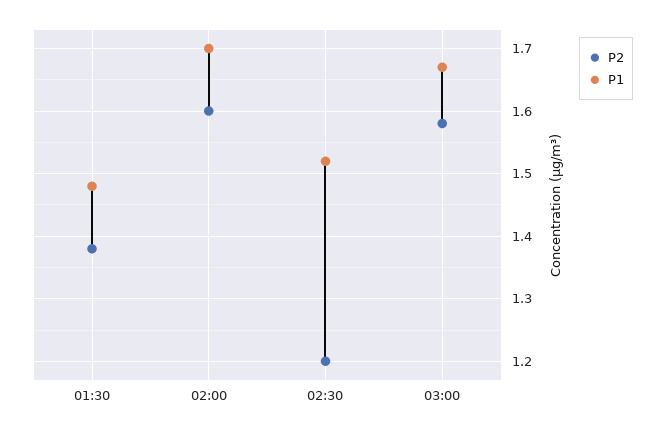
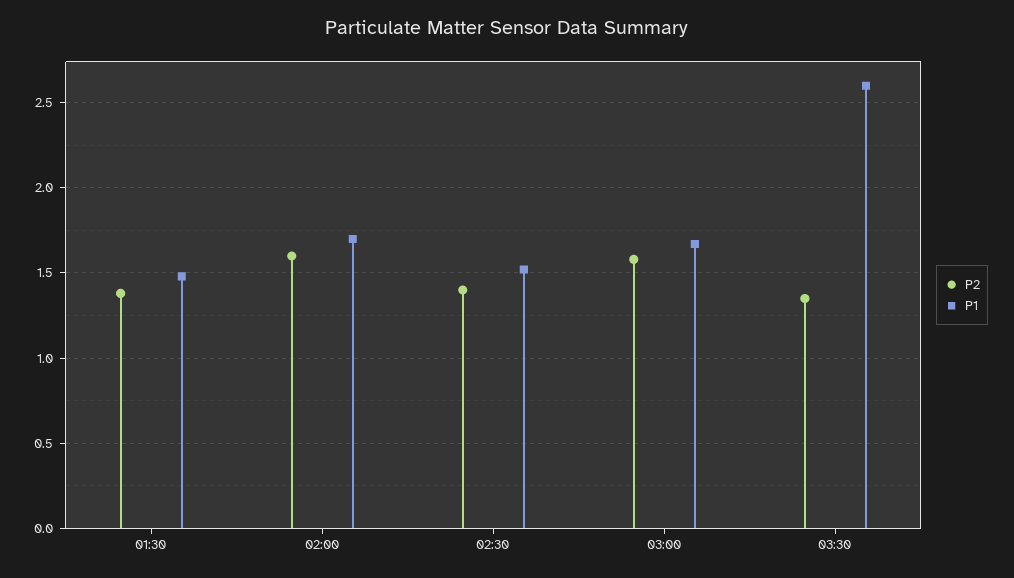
P2, 02:30: 1.2 -> 1.4
P2, 03:30: none -> 1.35
P1, 03:30: none -> 2.6

